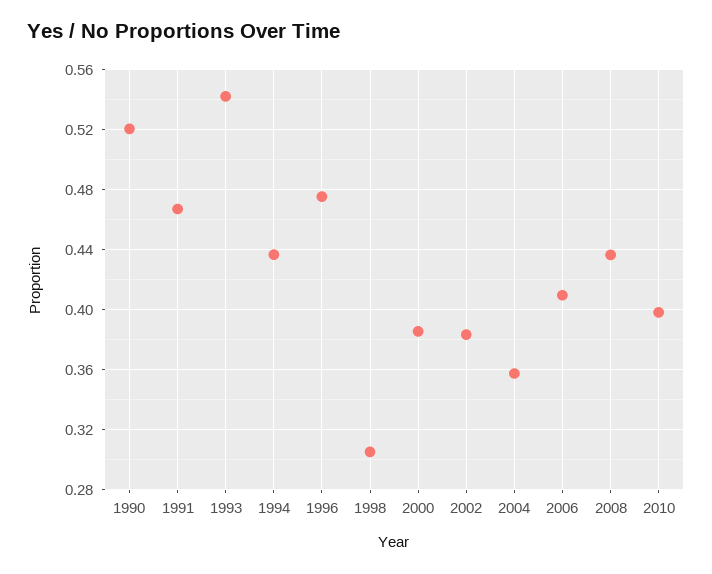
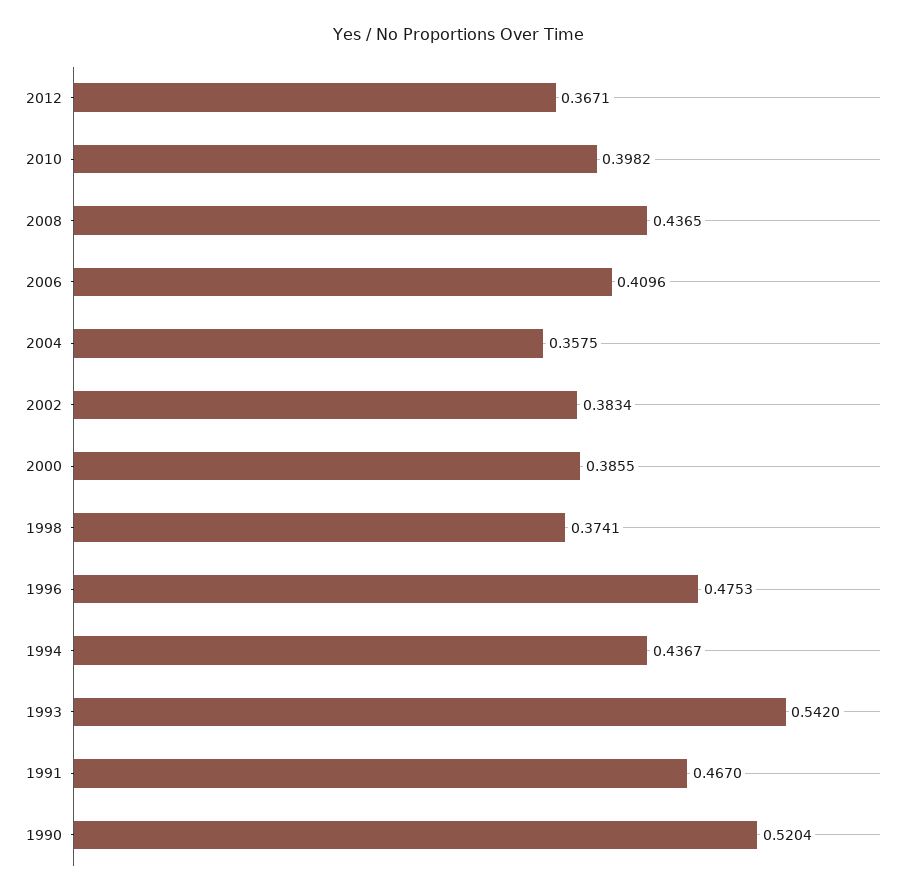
1998: 0.305 -> 0.3741
2012: none -> 0.3671

